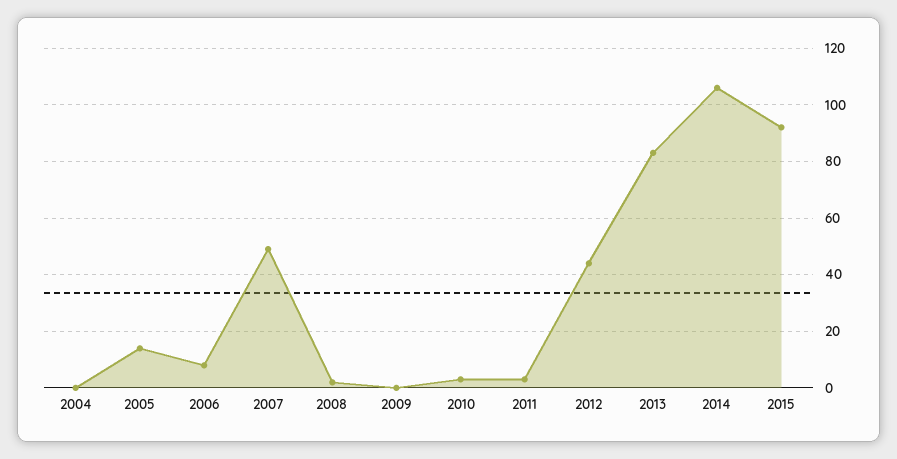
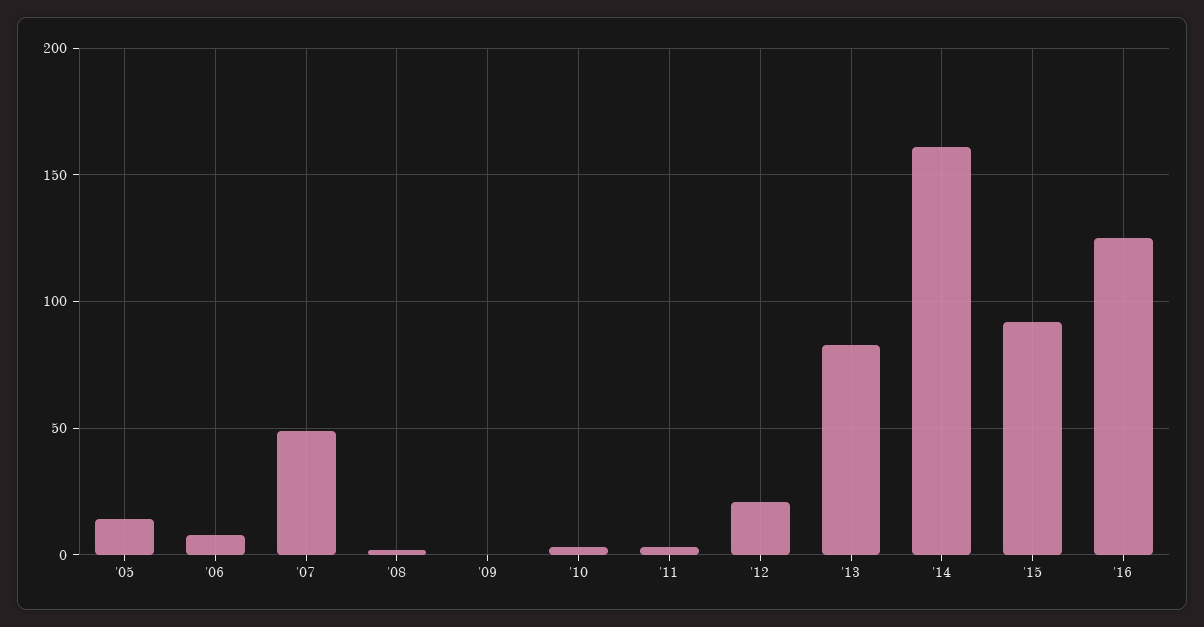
2004: 0 -> none
2012: 45 -> 20
2014: 105 -> 160
'16: none -> 125

